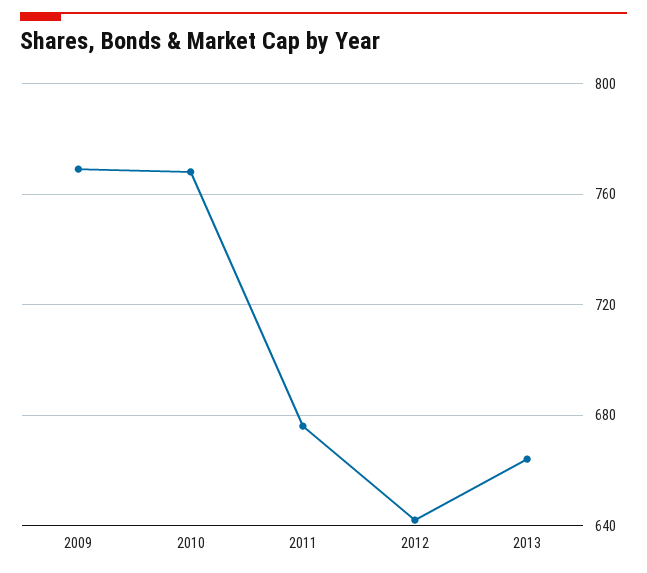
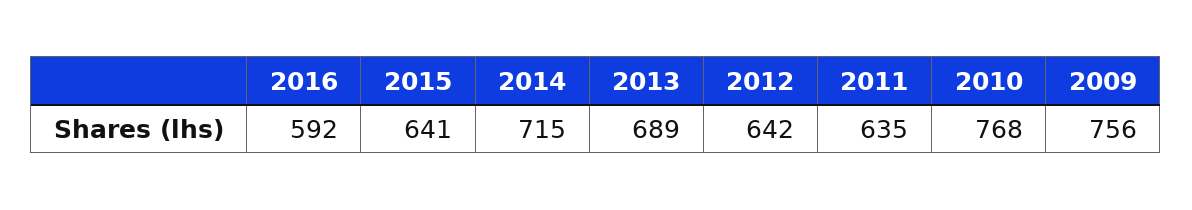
2009: 770 -> 756
2011: 675 -> 635
2013: 665 -> 689
2016: none -> 592
2015: none -> 641
2014: none -> 715

